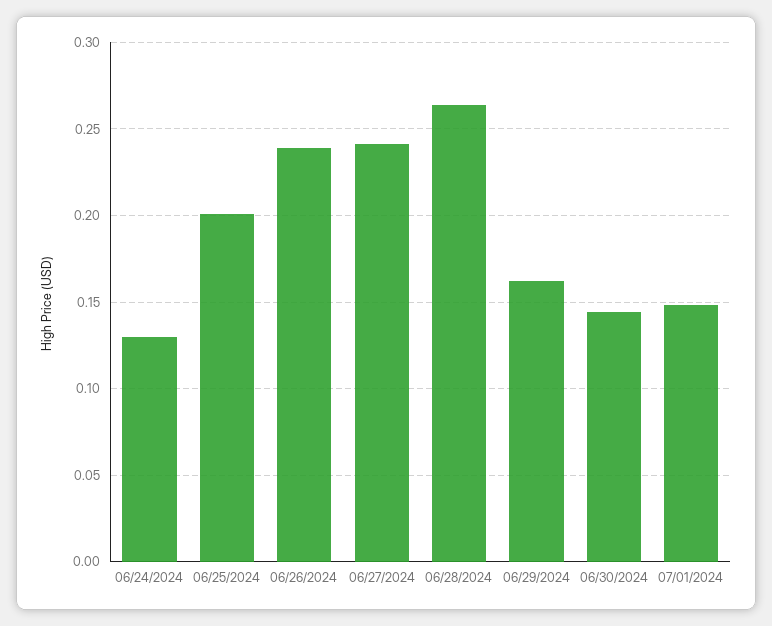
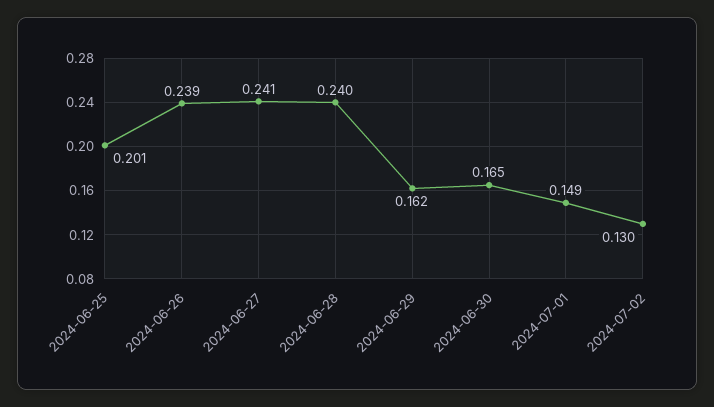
06/24/2024: 0.13 -> none
06/28/2024: 0.265 -> 0.24
06/30/2024: 0.145 -> 0.165
2024-07-02: none -> 0.13

